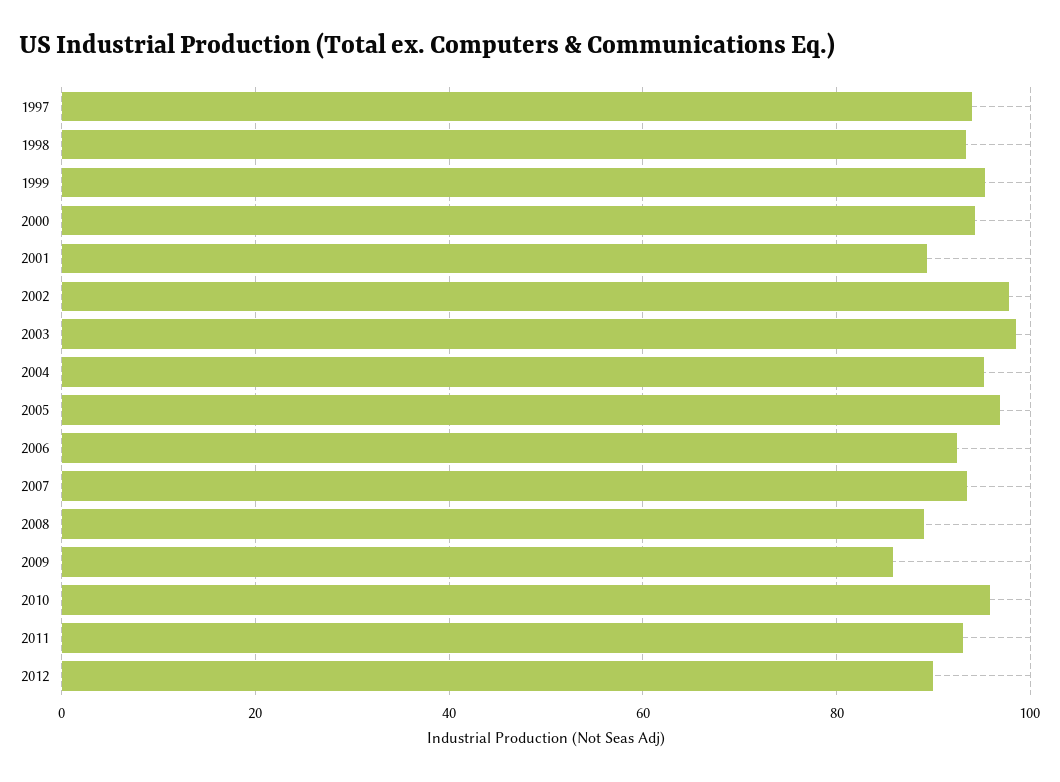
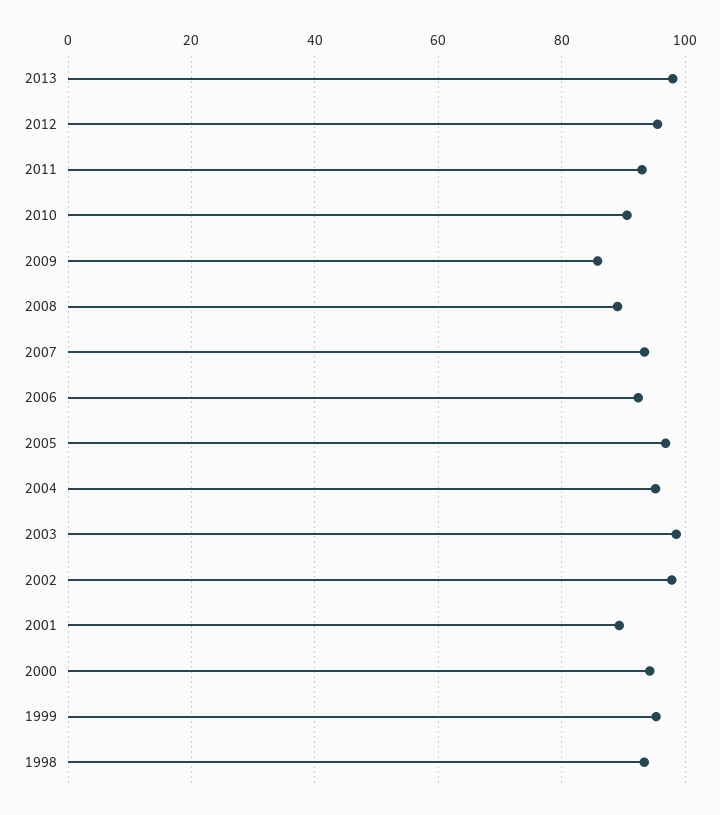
1997: 94 -> none
2010: 96 -> 90
2012: 90 -> 96
2013: none -> 98

